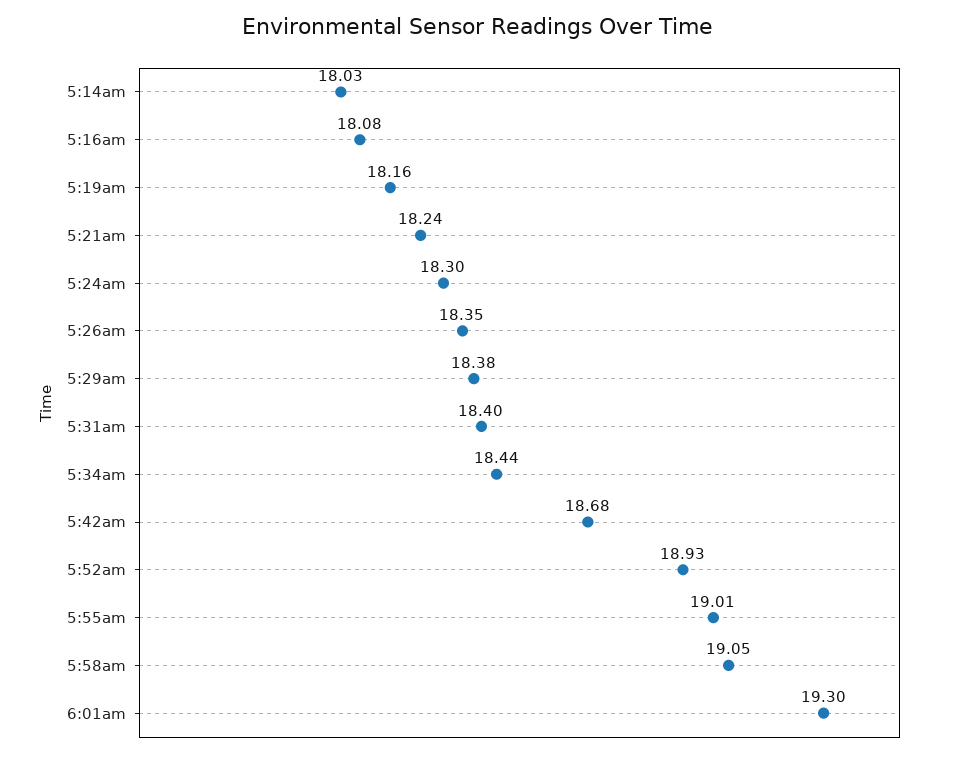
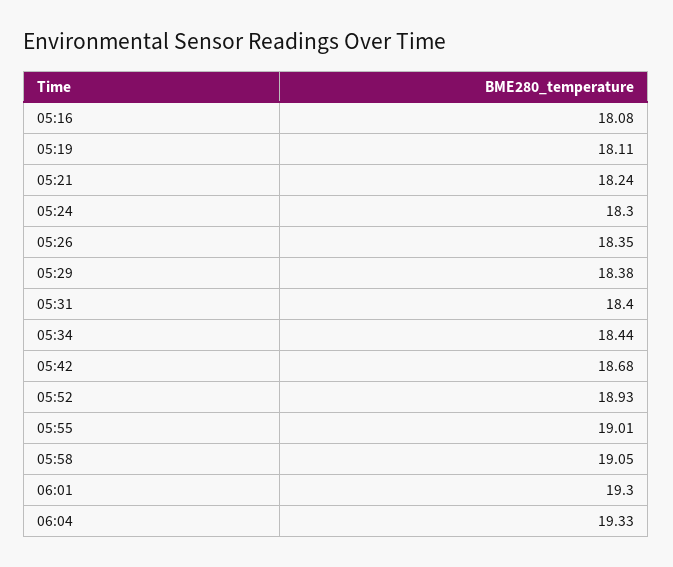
5:14am: 18.03 -> none
5:19am: 18.16 -> 18.11
06:04: none -> 19.33

